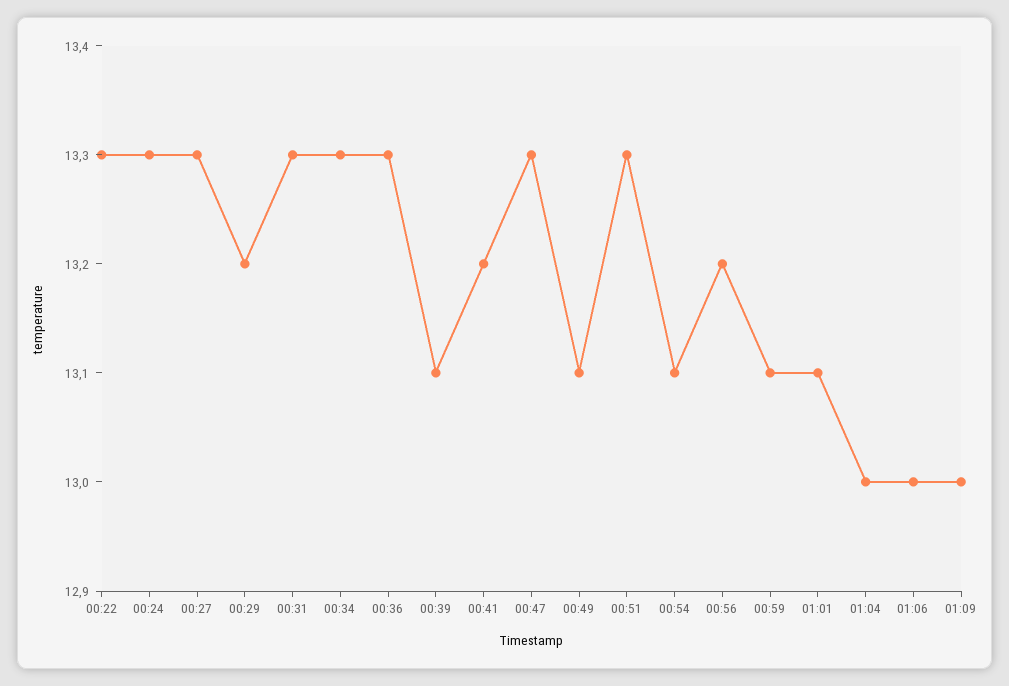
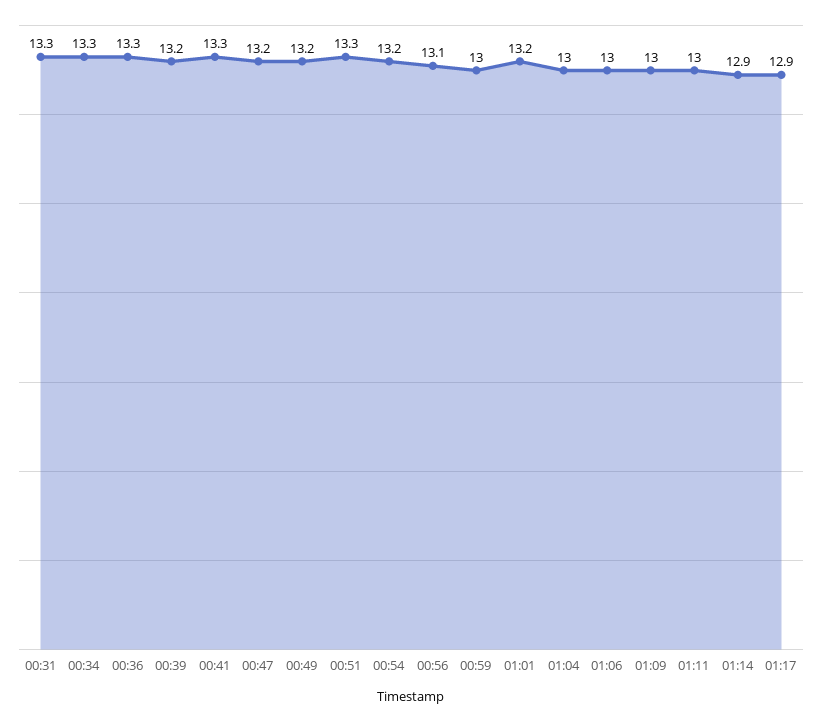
00:22: 13.3 -> none
00:24: 13.3 -> none
00:27: 13.3 -> none
00:29: 13.2 -> none
00:39: 13.1 -> 13.2
00:41: 13.2 -> 13.3
00:47: 13.3 -> 13.2
00:49: 13.1 -> 13.2
00:54: 13.1 -> 13.2
00:56: 13.2 -> 13.1
00:59: 13.1 -> 13
01:01: 13.1 -> 13.2
01:11: none -> 13
01:14: none -> 12.9
01:17: none -> 12.9

